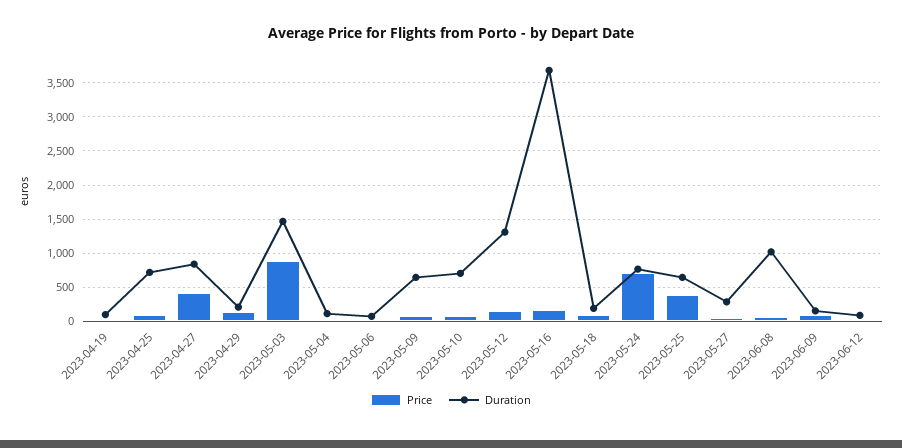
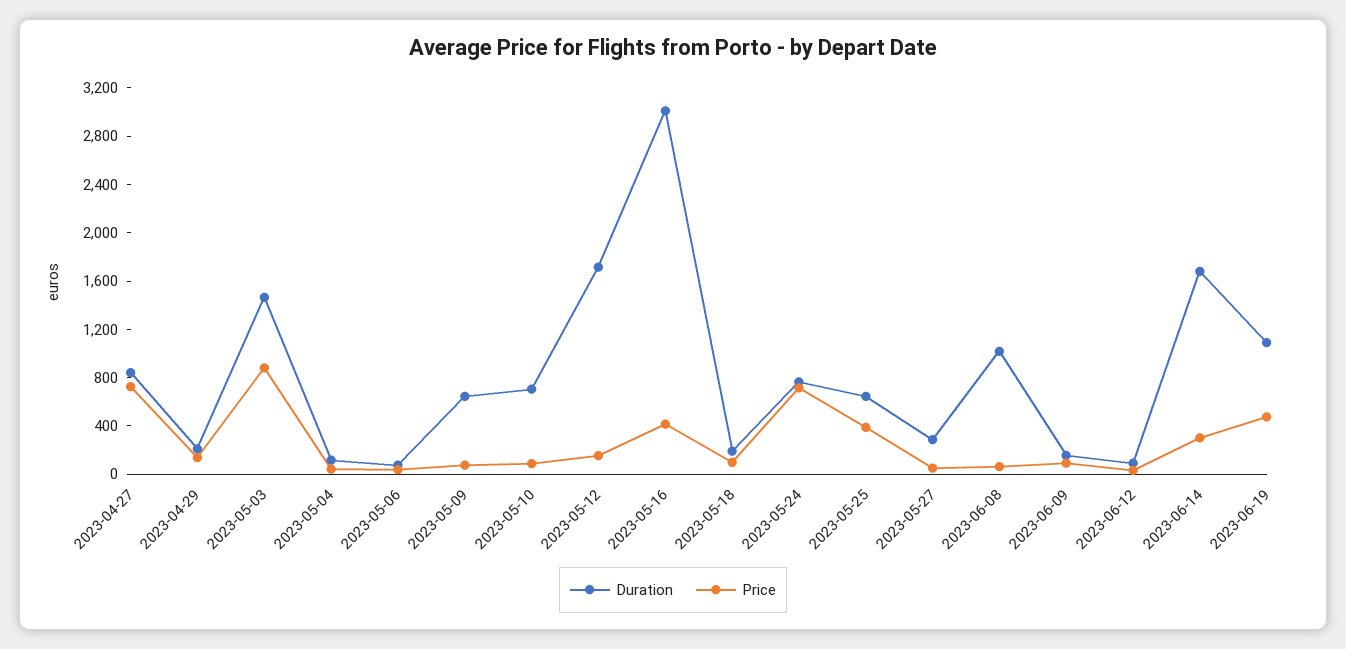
Price, 2023-04-19: 0 -> none
Duration, 2023-04-19: 100 -> none
Price, 2023-04-25: 100 -> none
Duration, 2023-04-25: 700 -> none
Price, 2023-04-27: 400 -> 700
Duration, 2023-05-12: 1300 -> 1700
Price, 2023-05-16: 200 -> 400
Duration, 2023-05-16: 3700 -> 3000
Duration, 2023-06-14: none -> 1700
Price, 2023-06-14: none -> 300
Duration, 2023-06-19: none -> 1100
Price, 2023-06-19: none -> 500

